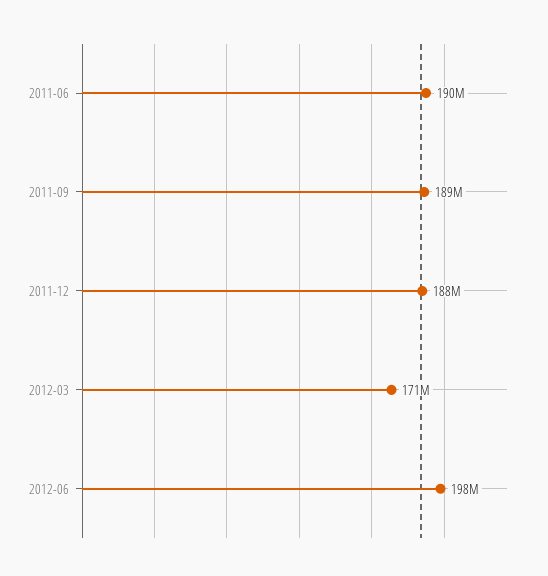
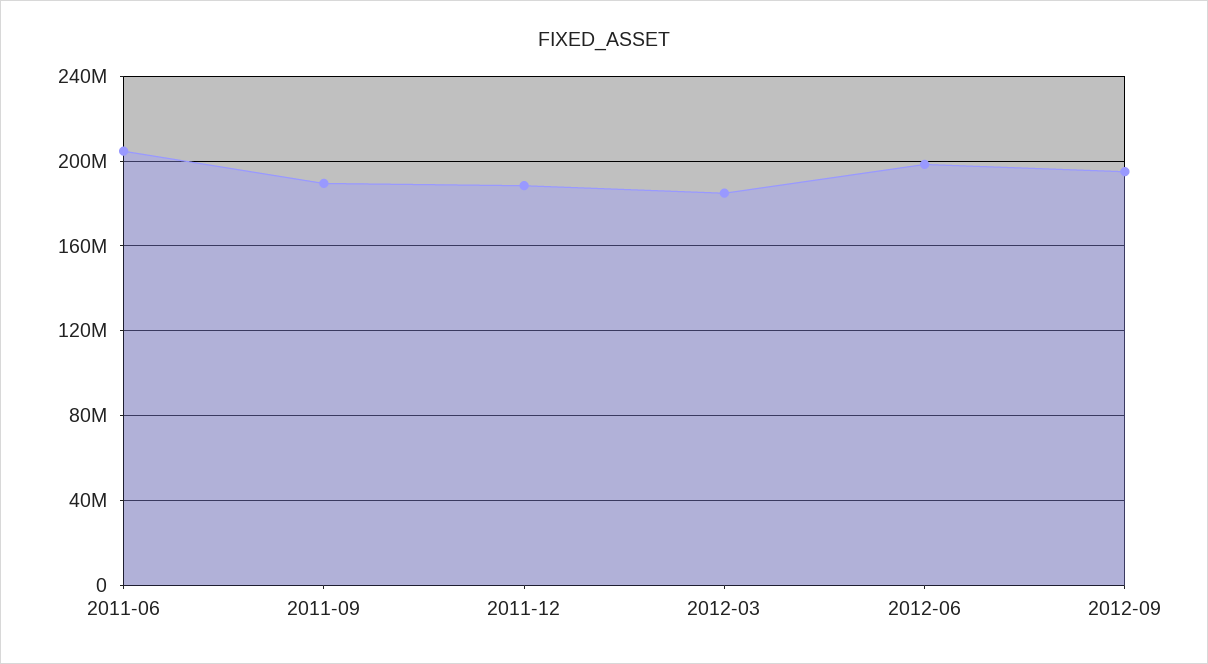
2011-06: 190000000 -> 205000000
2012-03: 171000000 -> 185000000
2012-09: none -> 195000000

